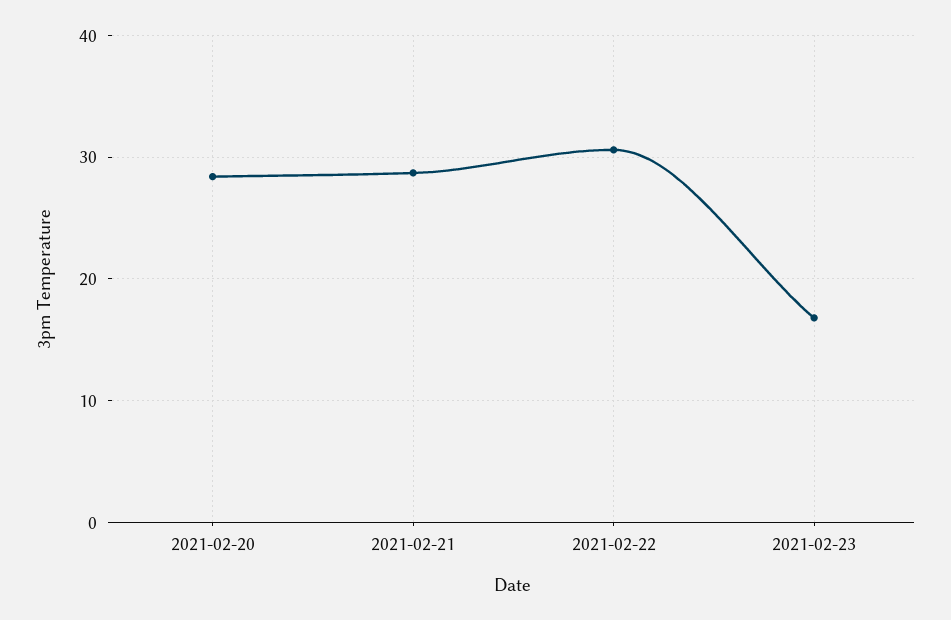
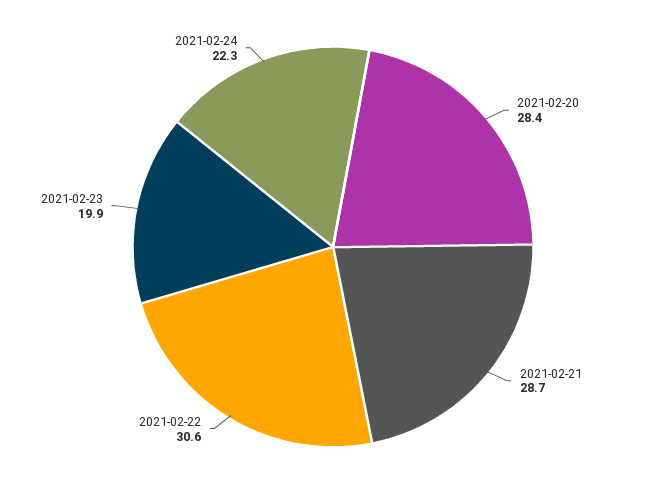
2021-02-23: 17 -> 19.9
2021-02-24: none -> 22.3

